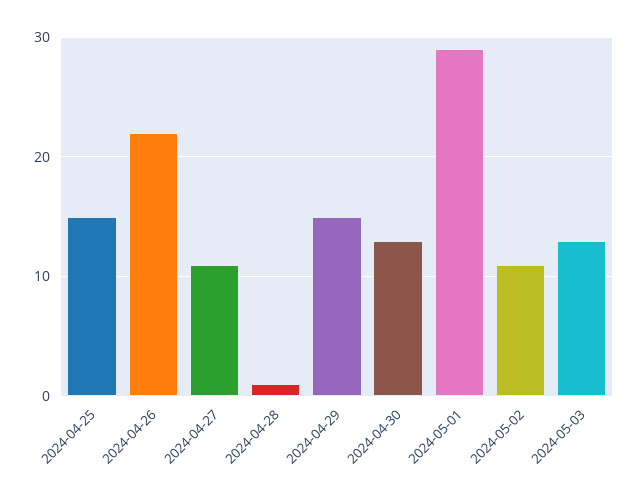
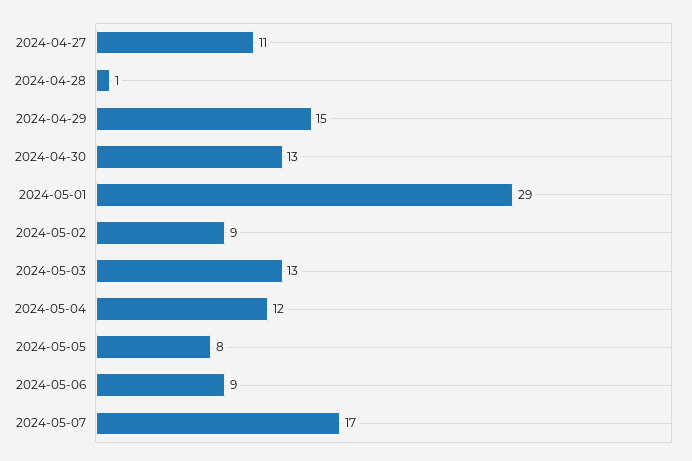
2024-04-25: 15 -> none
2024-04-26: 22 -> none
2024-05-02: 11 -> 9
2024-05-04: none -> 12
2024-05-05: none -> 8
2024-05-06: none -> 9
2024-05-07: none -> 17

